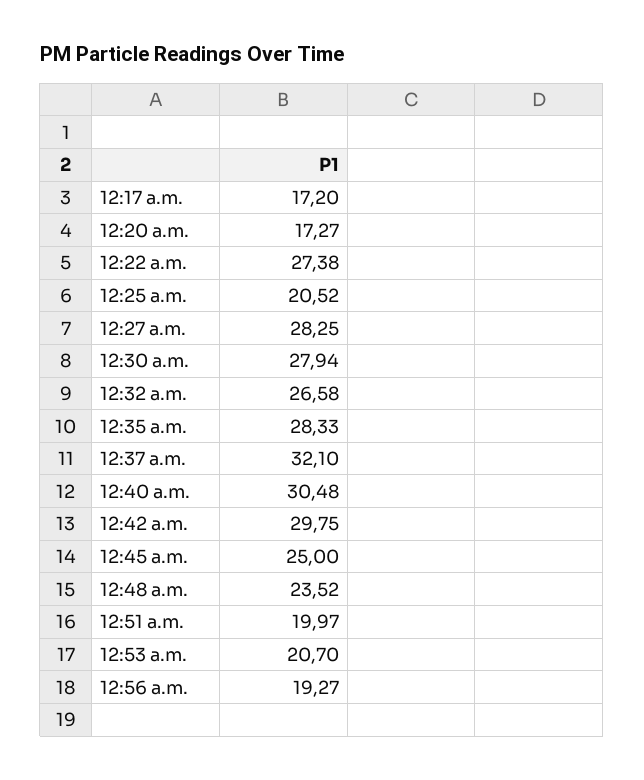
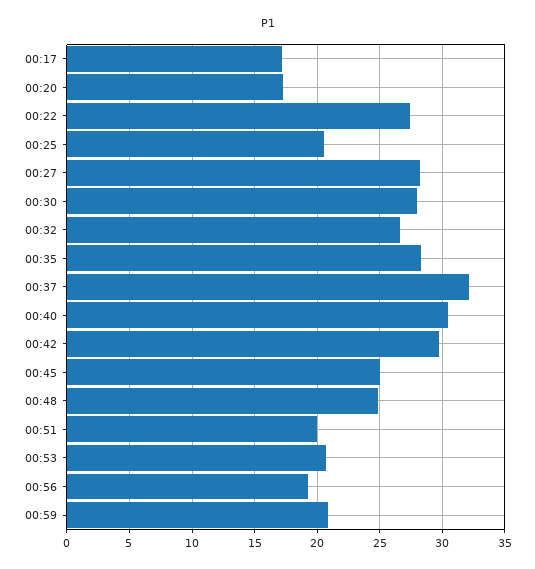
12:48 a.m.: 23.52 -> 25
00:59: none -> 21

